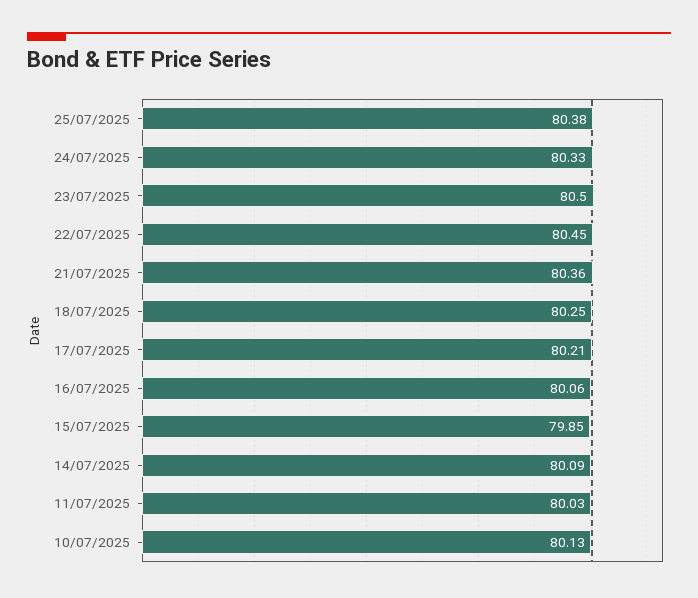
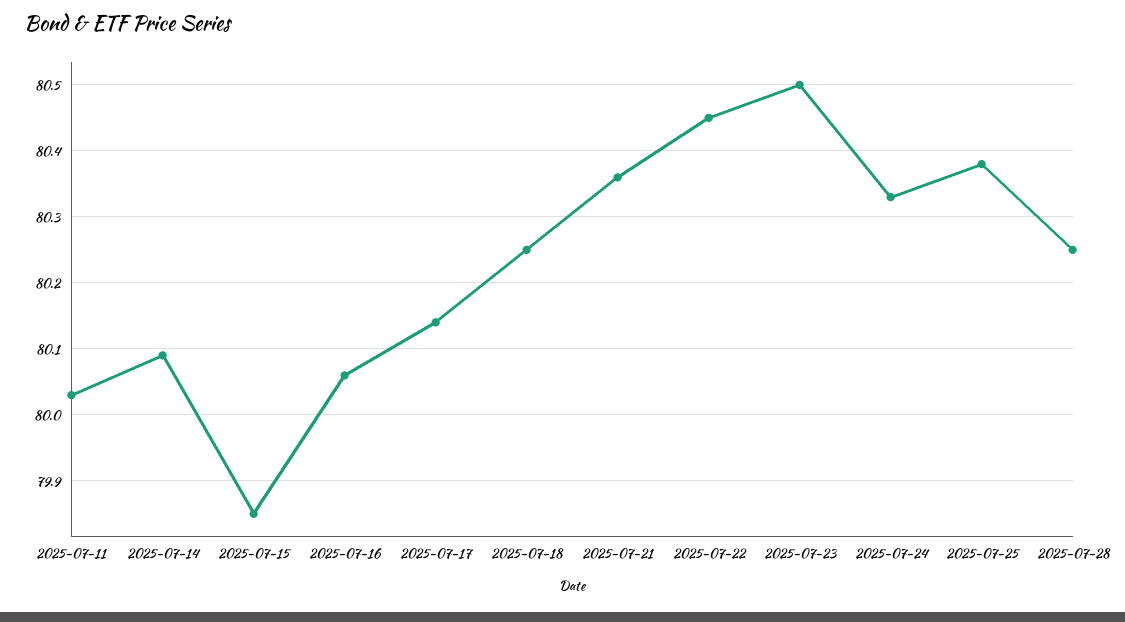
17/07/2025: 80.21 -> 80.14
10/07/2025: 80.13 -> none
2025-07-28: none -> 80.25

